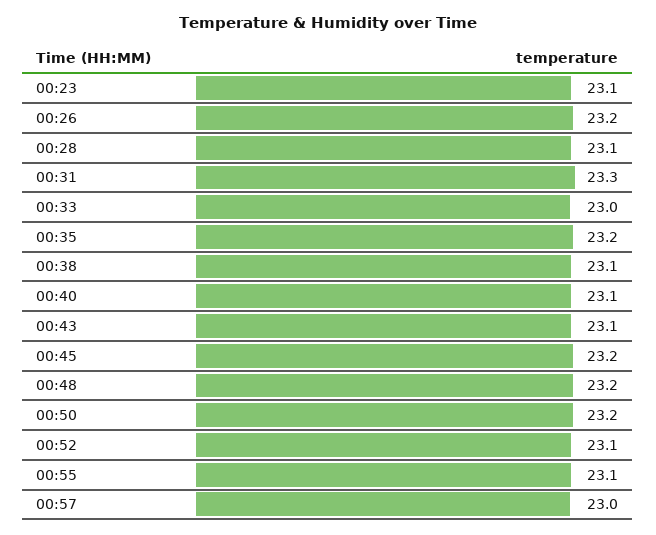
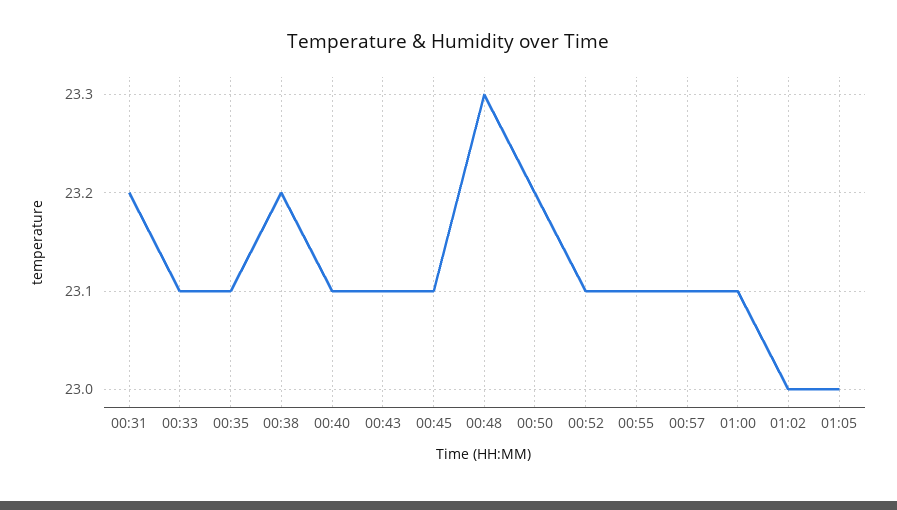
00:23: 23.1 -> none
00:26: 23.2 -> none
00:28: 23.1 -> none
00:31: 23.3 -> 23.2
00:33: 23 -> 23.1
00:35: 23.2 -> 23.1
00:38: 23.1 -> 23.2
00:45: 23.2 -> 23.1
00:48: 23.2 -> 23.3
00:57: 23 -> 23.1
01:00: none -> 23.1
01:02: none -> 23
01:05: none -> 23

